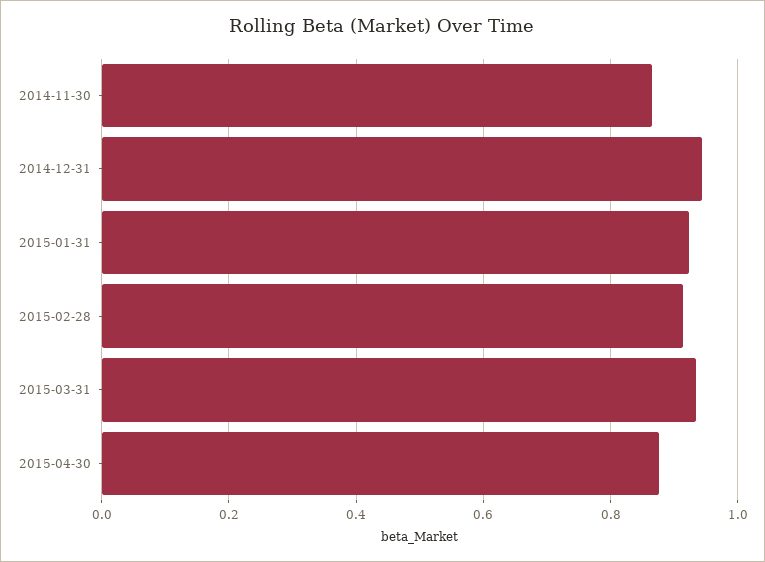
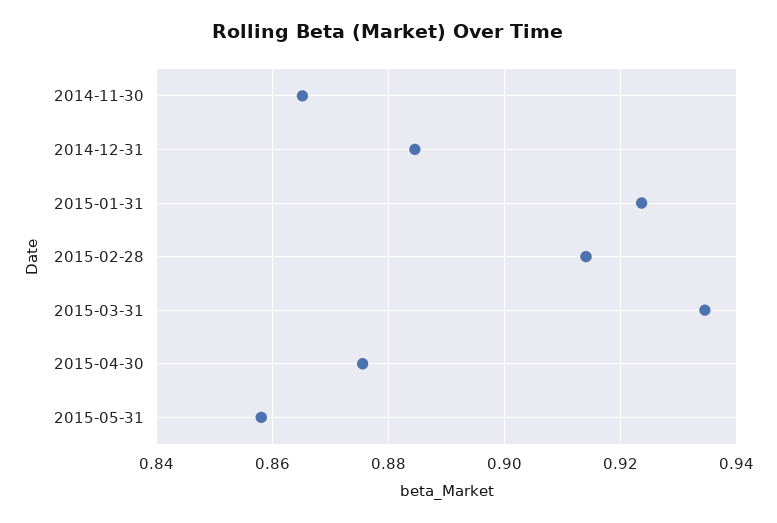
2014-12-31: 0.94 -> 0.884
2015-05-31: none -> 0.858

